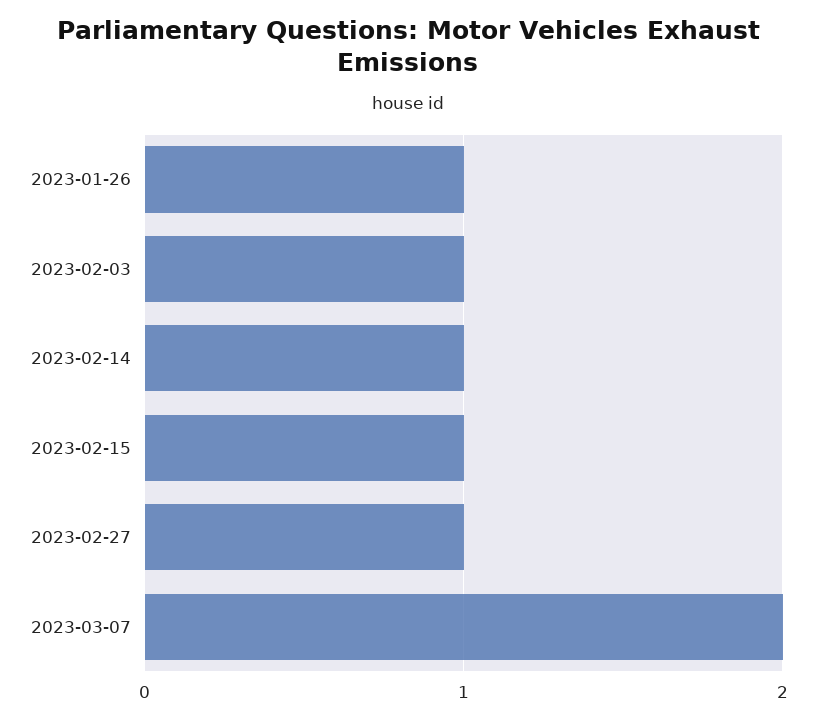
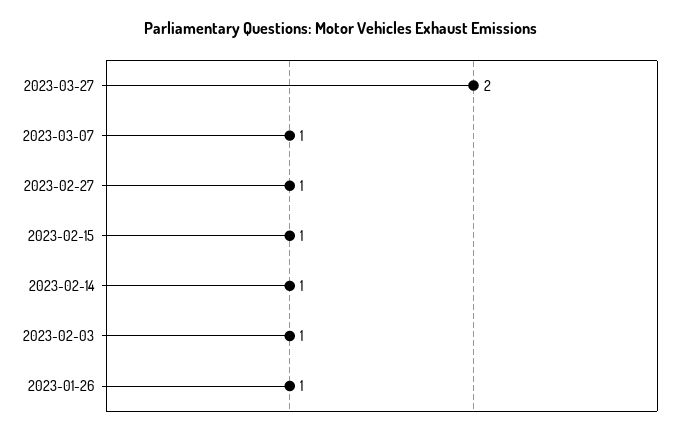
2023-03-07: 2 -> 1
2023-03-27: none -> 2

